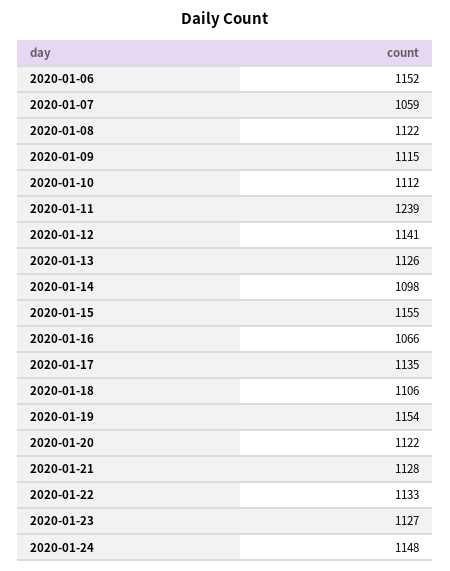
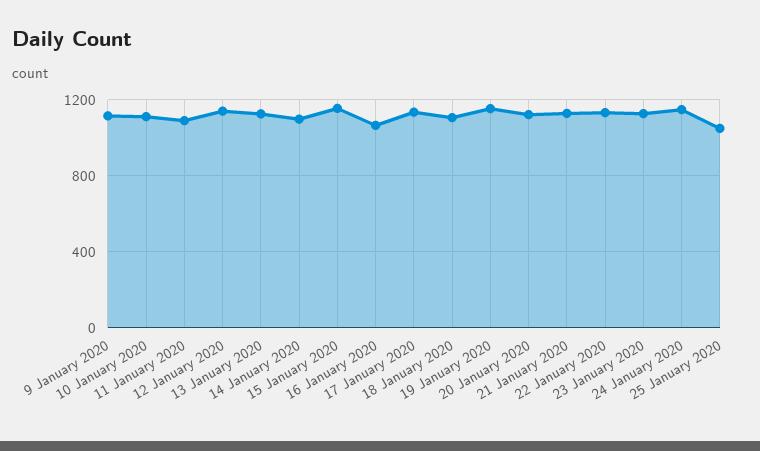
2020-01-06: 1152 -> none
2020-01-07: 1059 -> none
2020-01-08: 1122 -> none
2020-01-11: 1239 -> 1100
25 January 2020: none -> 1050

